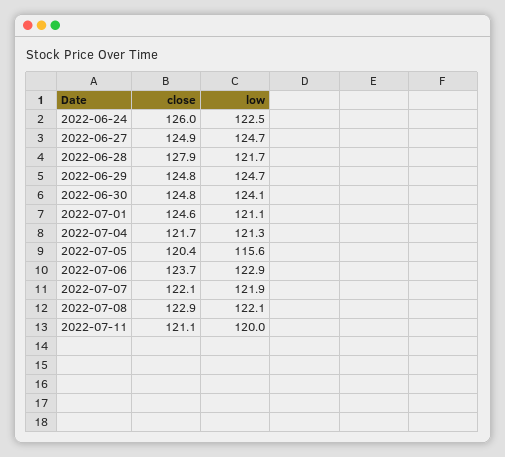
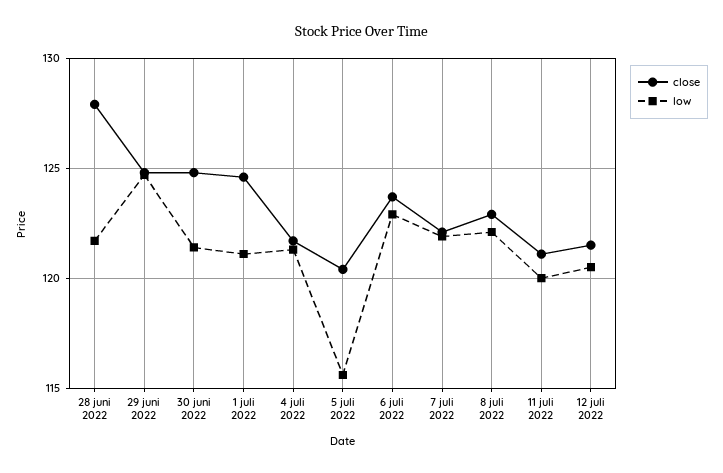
close, 2022-06-24: 126 -> none
low, 2022-06-24: 122.5 -> none
close, 2022-06-27: 124.9 -> none
low, 2022-06-27: 124.7 -> none
low, 2022-06-30: 124.1 -> 121.5
close, 12 juli 2022: none -> 121.5
low, 12 juli 2022: none -> 120.5

